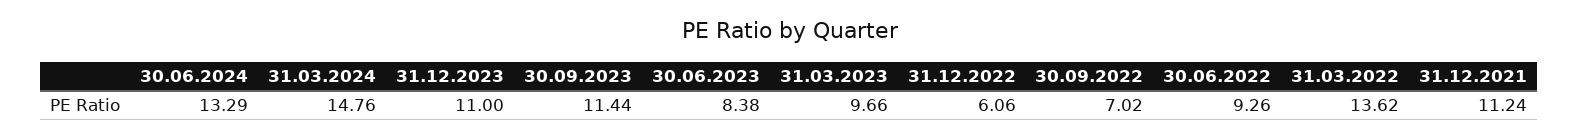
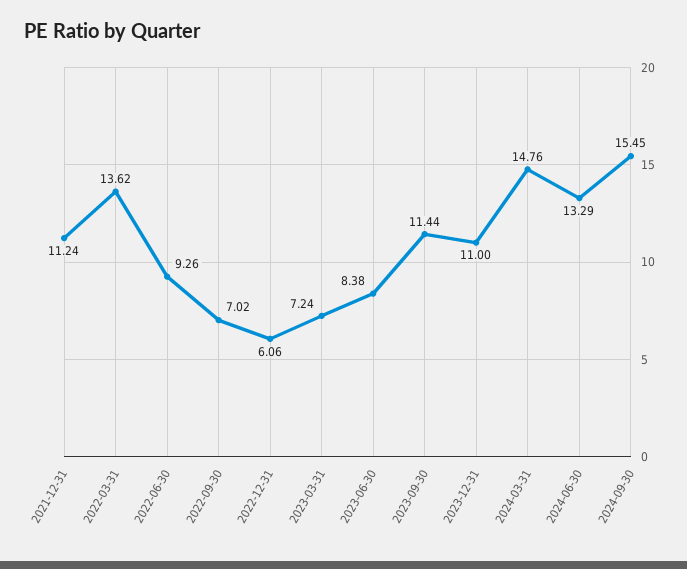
31.03.2023: 9.66 -> 7.24
2024-09-30: none -> 15.45

